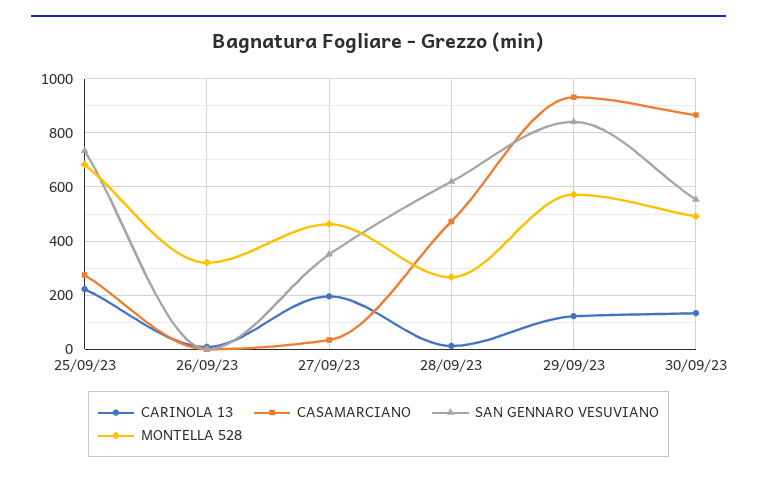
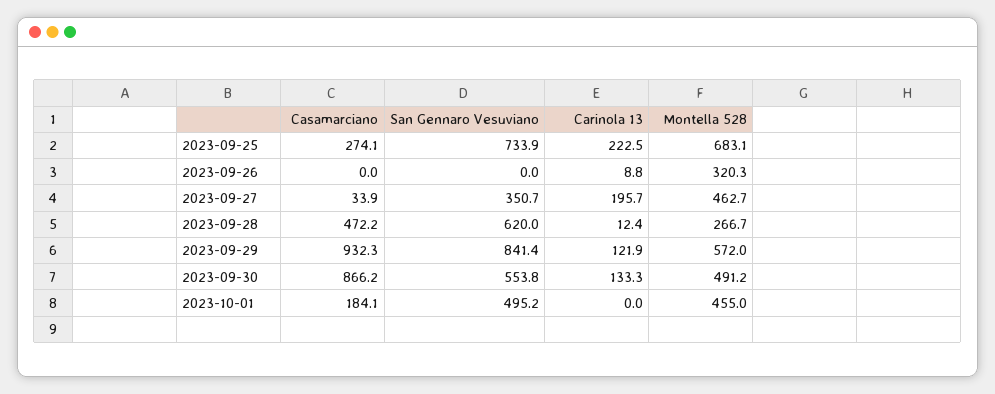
CASAMARCIANO, 2023-10-01: none -> 184.1
SAN GENNARO VESUVIANO, 2023-10-01: none -> 495.2
CARINOLA 13, 2023-10-01: none -> 0
MONTELLA 528, 2023-10-01: none -> 455

